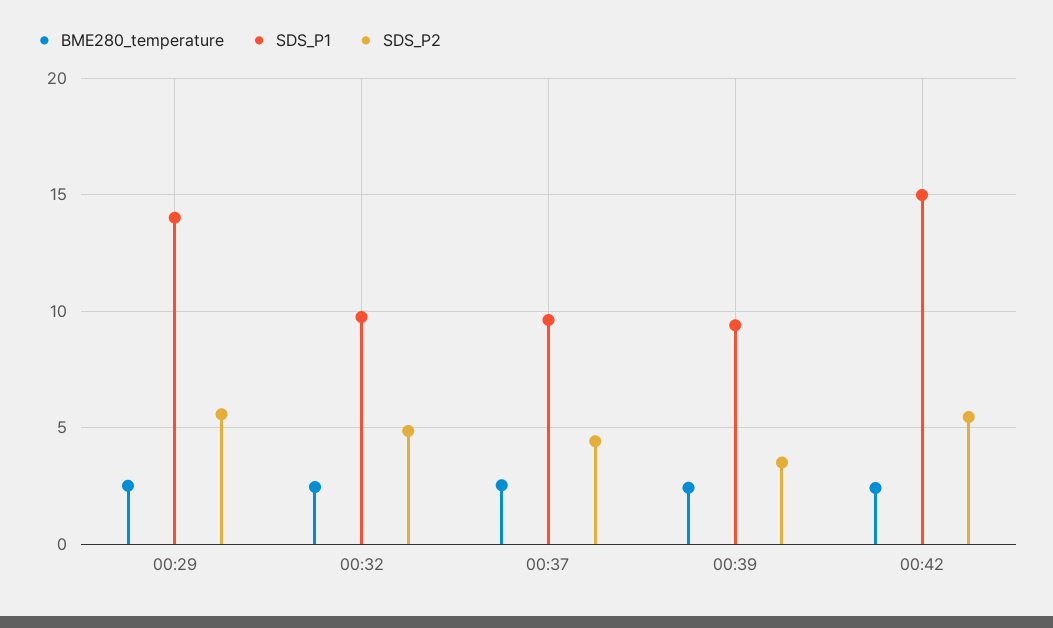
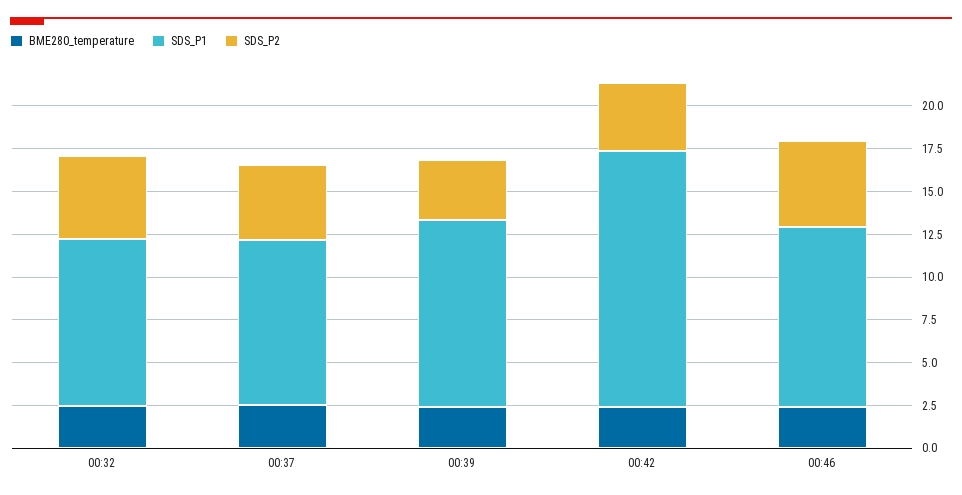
BME280_temperature, 00:29: 2.5 -> none
SDS_P1, 00:29: 14 -> none
SDS_P2, 00:29: 5.5 -> none
SDS_P1, 00:39: 9.5 -> 11
SDS_P2, 00:42: 5.5 -> 4
BME280_temperature, 00:46: none -> 2.5
SDS_P1, 00:46: none -> 10.5
SDS_P2, 00:46: none -> 5

